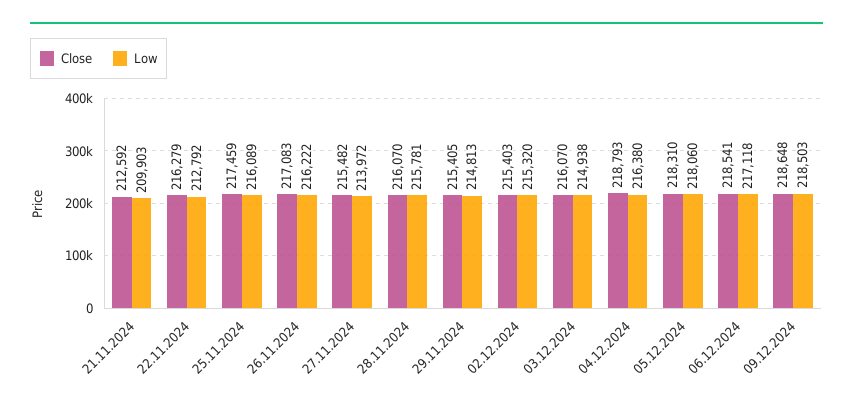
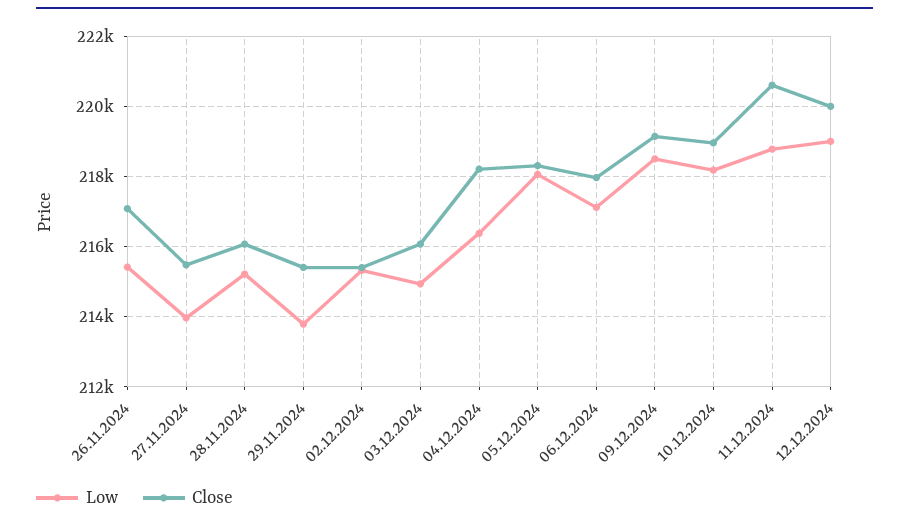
Close, 21.11.2024: 212592 -> none
Low, 21.11.2024: 209903 -> none
Close, 22.11.2024: 216279 -> none
Low, 22.11.2024: 212792 -> none
Close, 25.11.2024: 217459 -> none
Low, 25.11.2024: 216089 -> none
Low, 26.11.2024: 216222 -> 215400
Low, 28.11.2024: 215781 -> 215200
Low, 29.11.2024: 214813 -> 213800
Close, 04.12.2024: 218793 -> 218200
Close, 06.12.2024: 218541 -> 218000
Close, 09.12.2024: 218648 -> 219200
Low, 10.12.2024: none -> 218200
Close, 10.12.2024: none -> 219000
Low, 11.12.2024: none -> 218800
Close, 11.12.2024: none -> 220600
Low, 12.12.2024: none -> 219000
Close, 12.12.2024: none -> 220000

